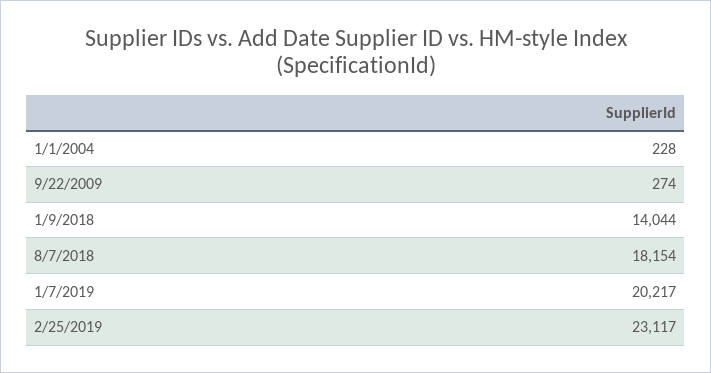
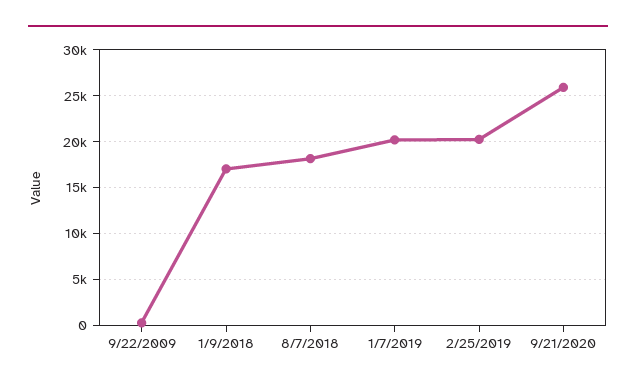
1/1/2004: 228 -> none
1/9/2018: 14044 -> 17000
2/25/2019: 23117 -> 20000
9/21/2020: none -> 26000

